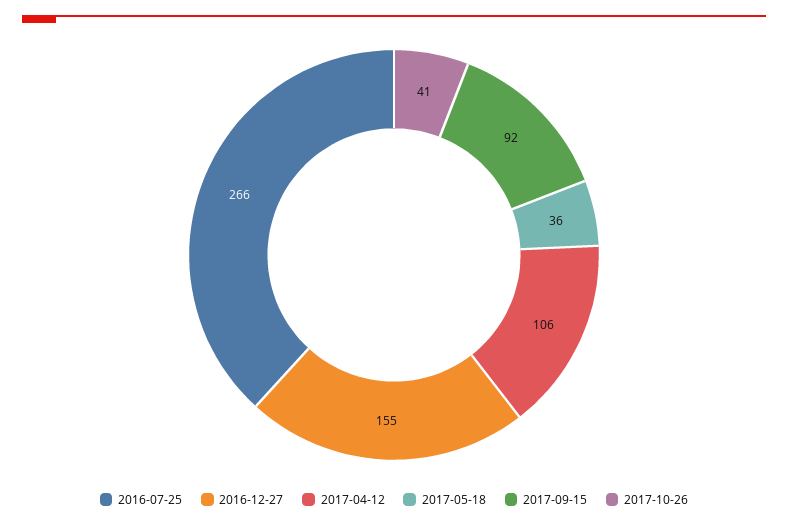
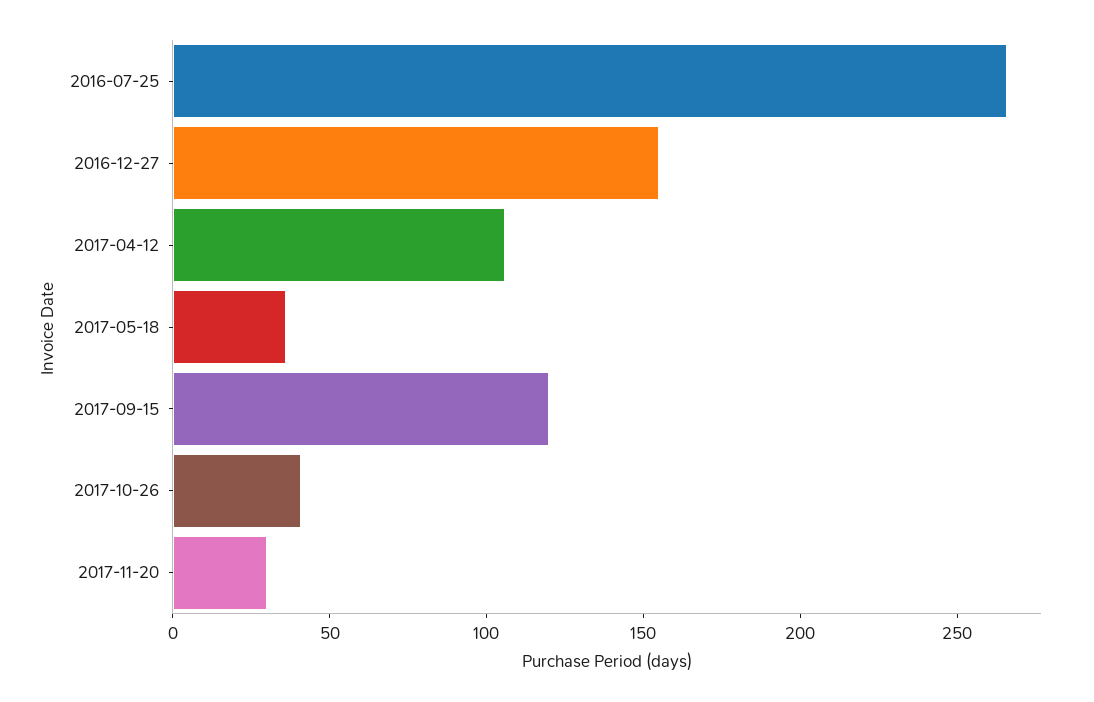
2017-09-15: 92 -> 120
2017-11-20: none -> 30

